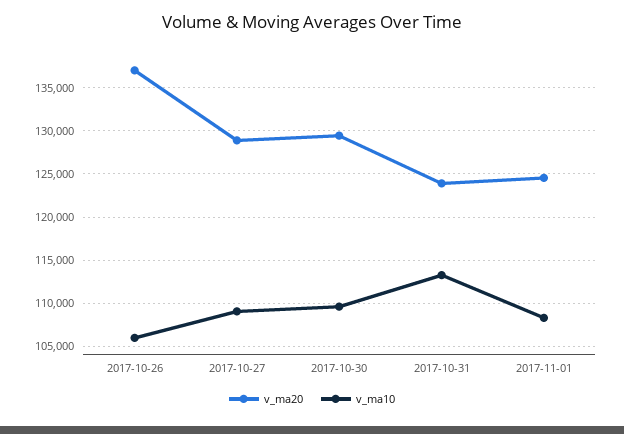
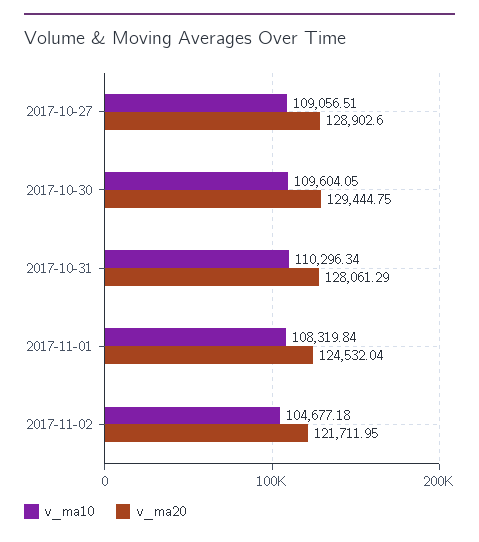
v_ma20, 2017-10-26: 137000 -> none
v_ma10, 2017-10-26: 106000 -> none
v_ma20, 2017-10-31: 124000 -> 128061.29
v_ma10, 2017-10-31: 113000 -> 110296.34
v_ma10, 2017-11-02: none -> 104677.18
v_ma20, 2017-11-02: none -> 121711.95

